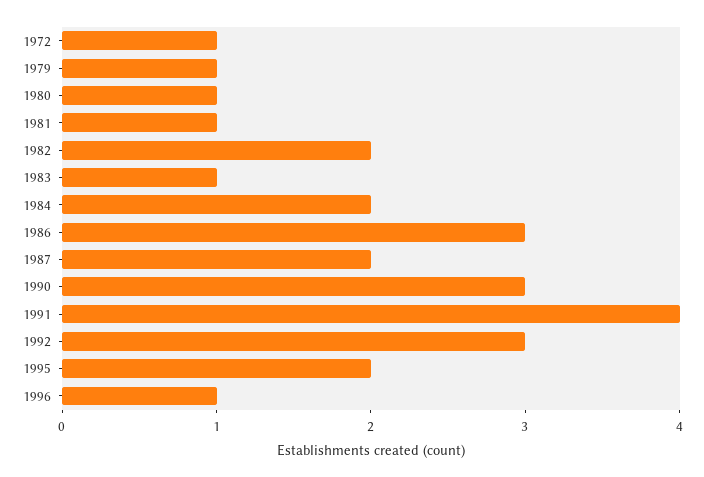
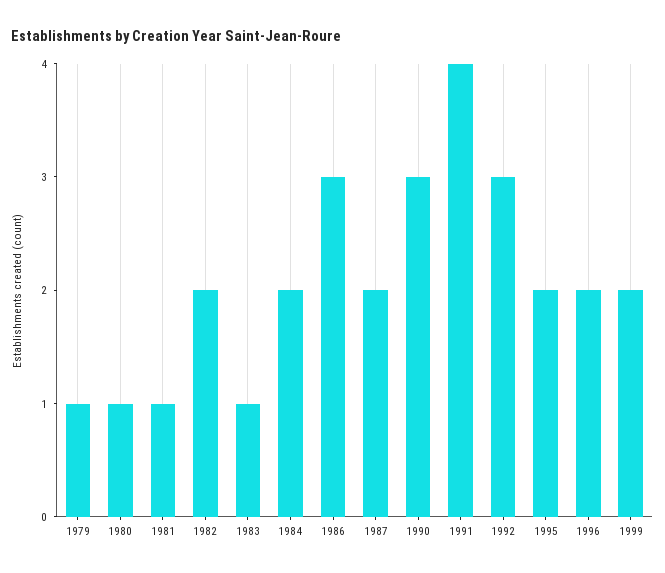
1972: 1 -> none
1996: 1 -> 2
1999: none -> 2

